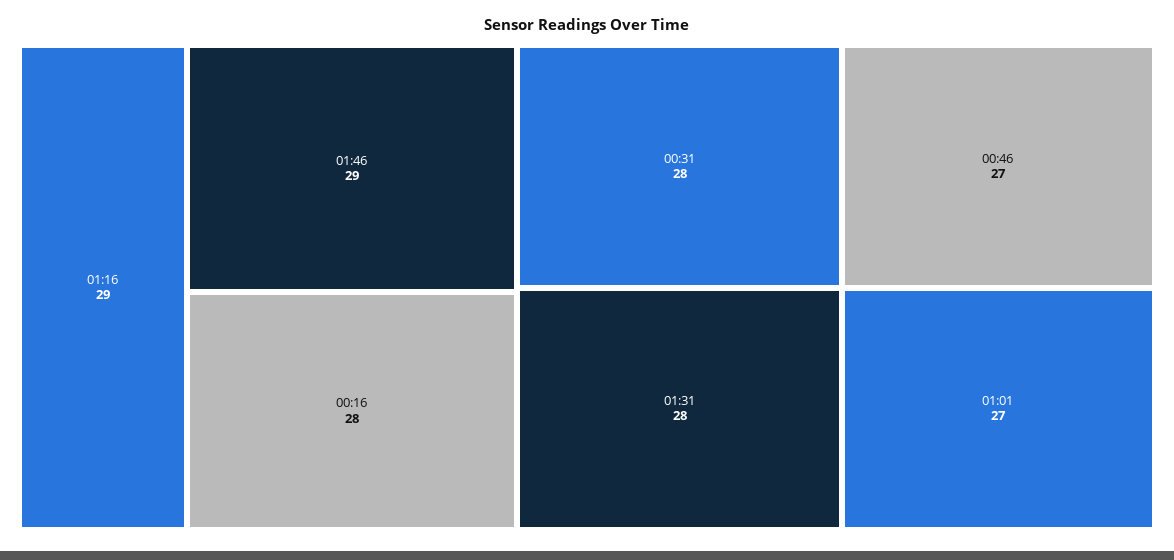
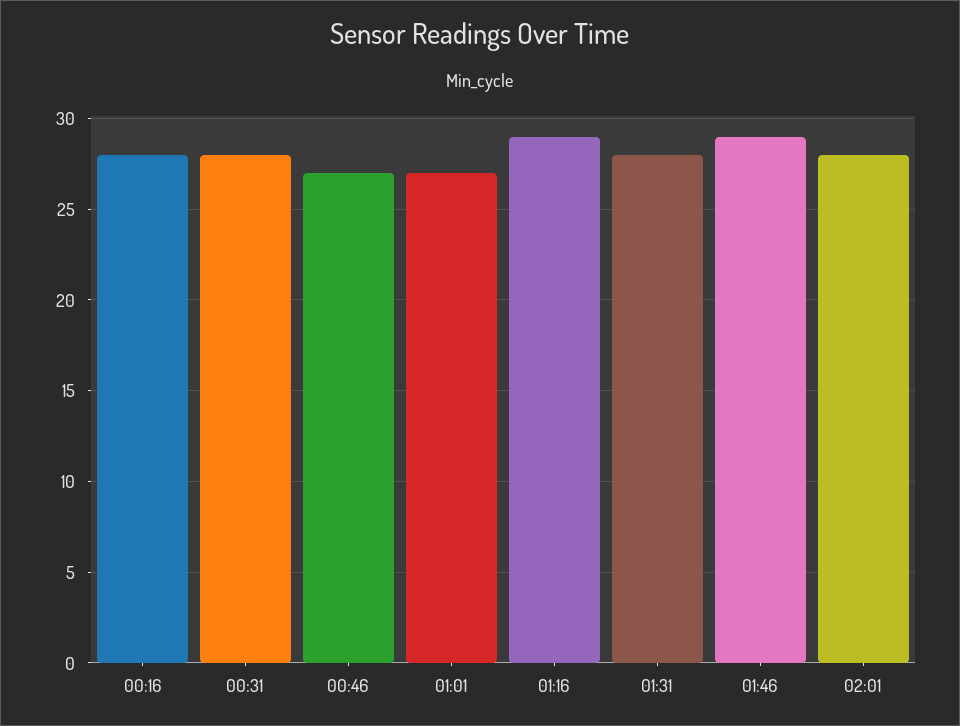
02:01: none -> 28

